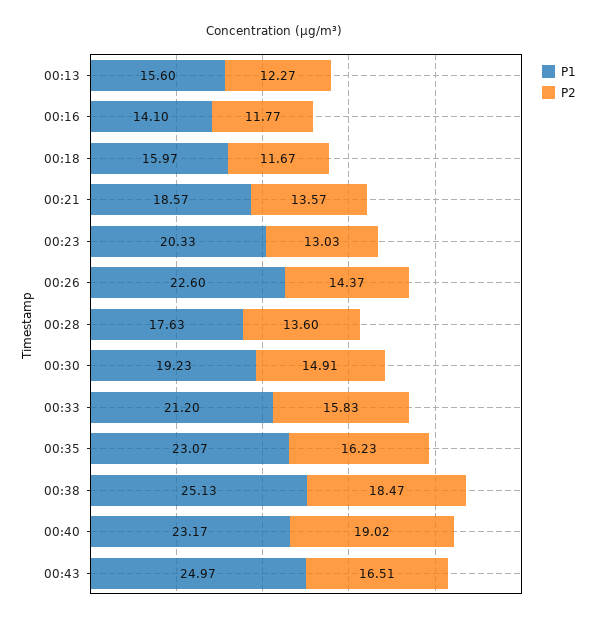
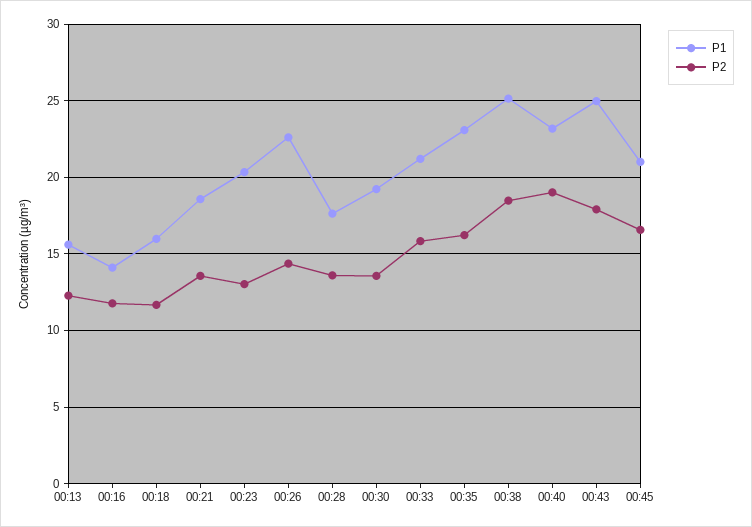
P2, 00:30: 14.91 -> 13.5
P2, 00:43: 16.51 -> 18
P1, 00:45: none -> 21
P2, 00:45: none -> 16.5

